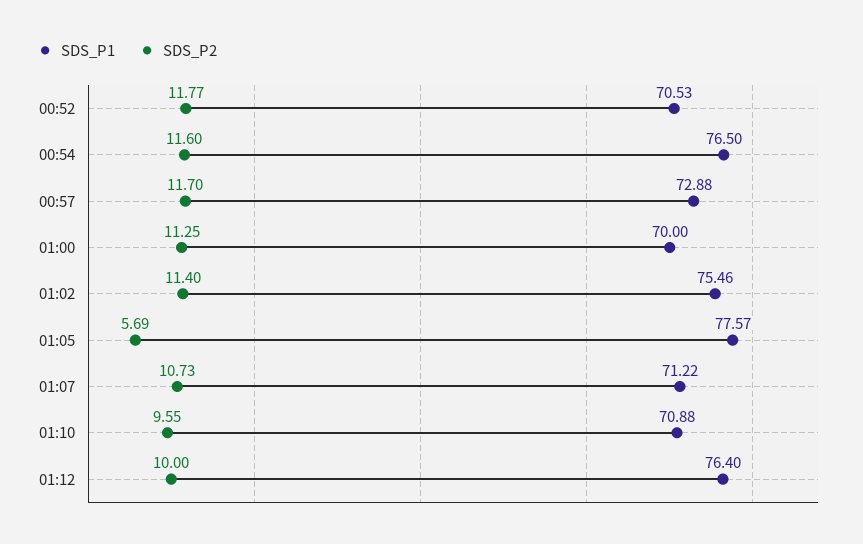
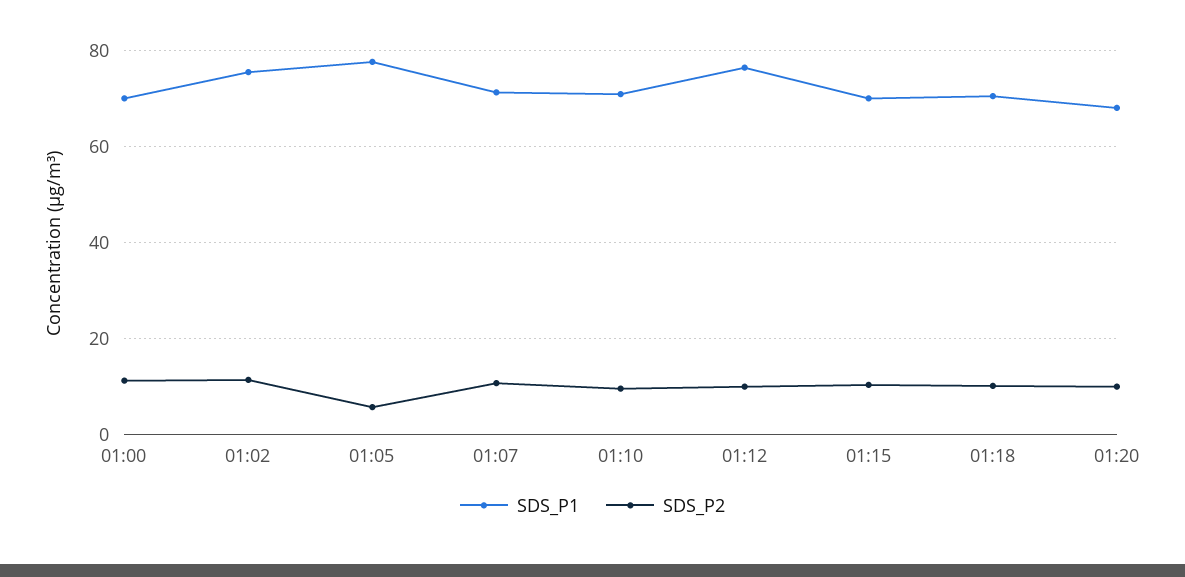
SDS_P1, 00:52: 70.53 -> none
SDS_P2, 00:52: 11.77 -> none
SDS_P1, 00:54: 76.5 -> none
SDS_P2, 00:54: 11.6 -> none
SDS_P1, 00:57: 72.88 -> none
SDS_P2, 00:57: 11.7 -> none
SDS_P1, 01:15: none -> 70
SDS_P2, 01:15: none -> 10
SDS_P1, 01:18: none -> 70
SDS_P2, 01:18: none -> 10
SDS_P1, 01:20: none -> 68
SDS_P2, 01:20: none -> 10

